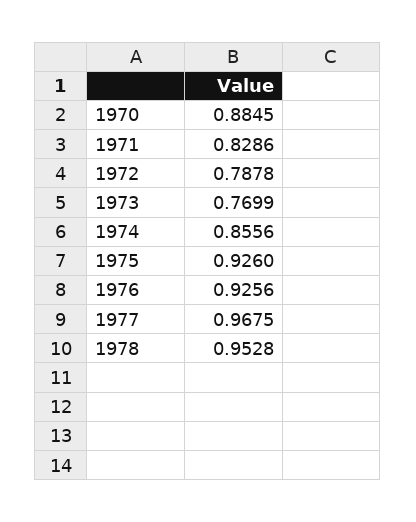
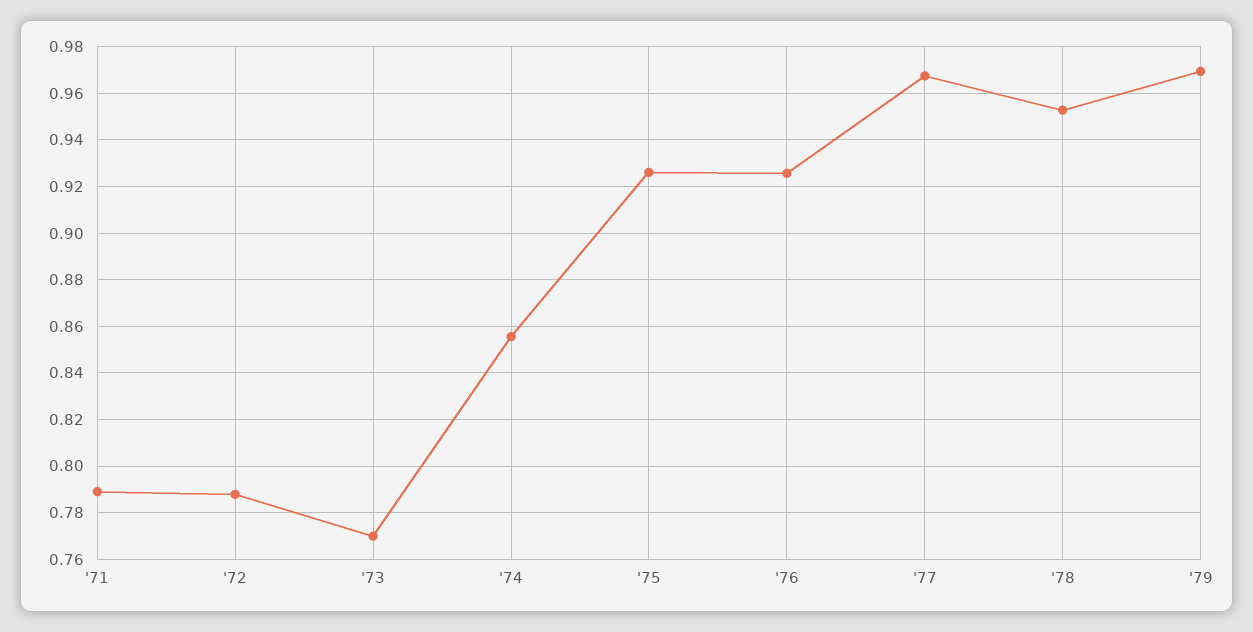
1970: 0.8845 -> none
1971: 0.8286 -> 0.79
'79: none -> 0.97

